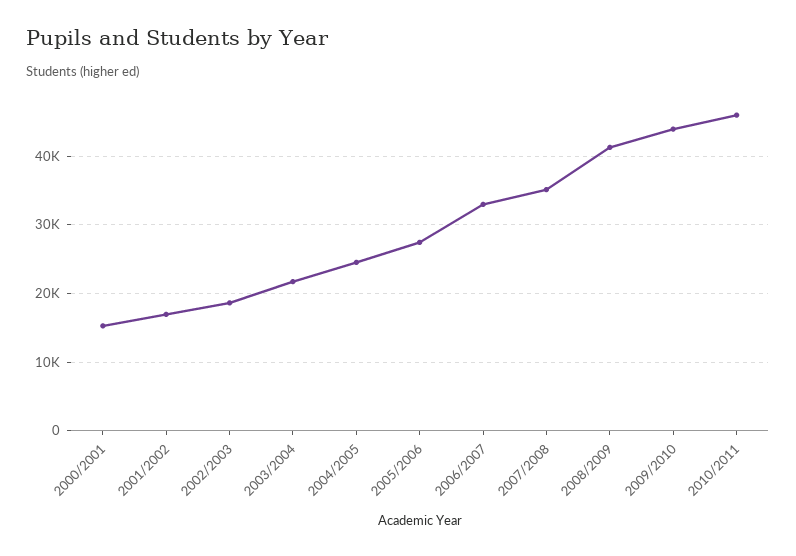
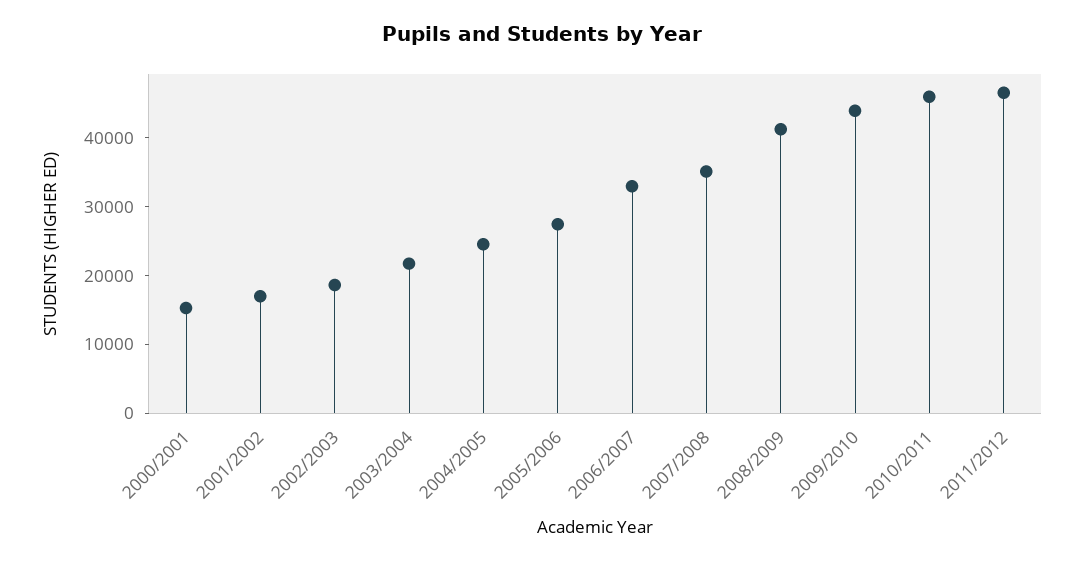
2011/2012: none -> 46000

